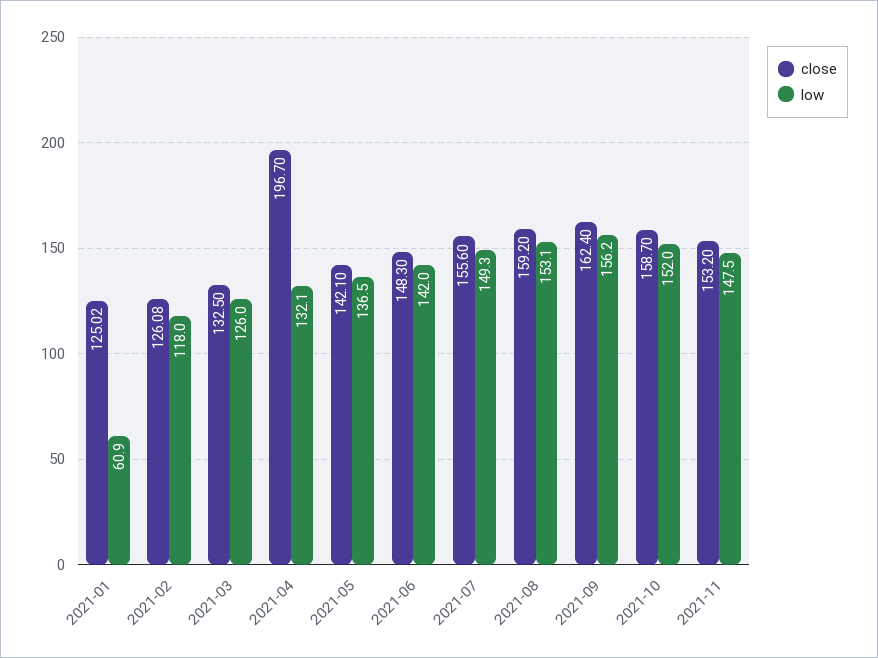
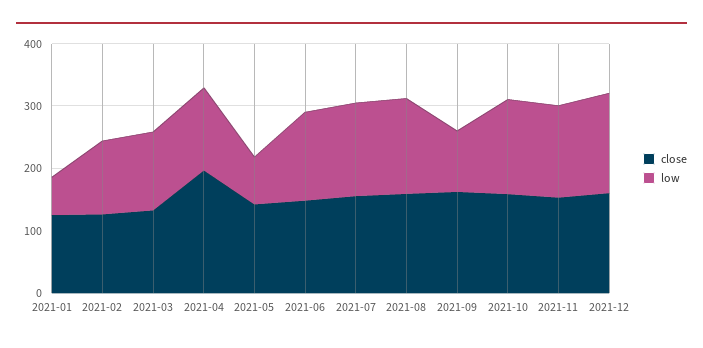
low, 2021-05: 136.5 -> 80
low, 2021-09: 156.2 -> 100
close, 2021-12: none -> 160
low, 2021-12: none -> 160

